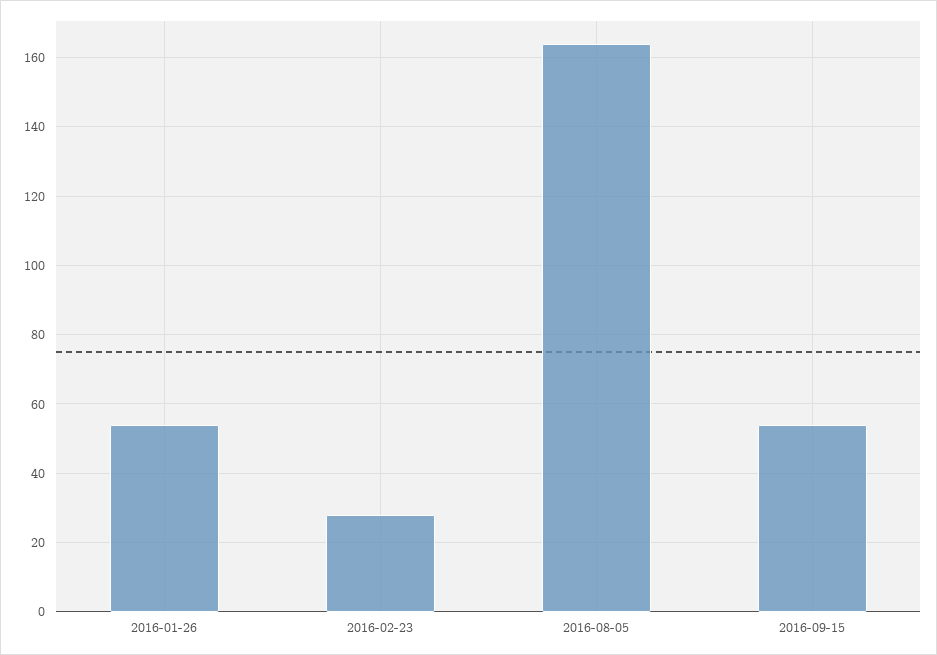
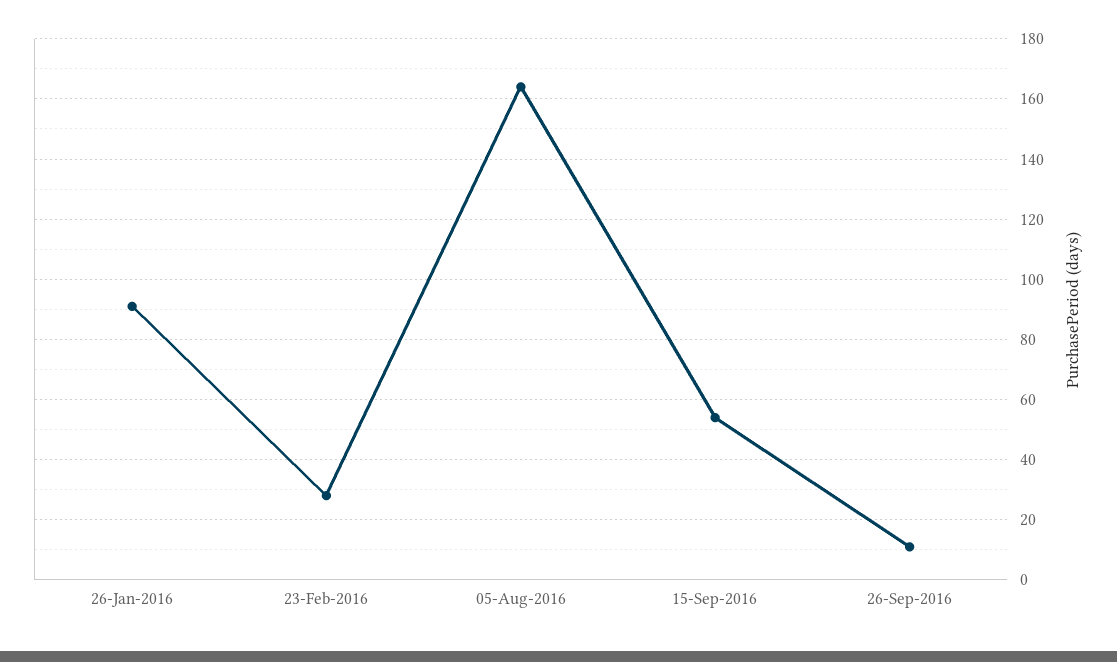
2016-01-26: 55 -> 90
26-Sep-2016: none -> 10

